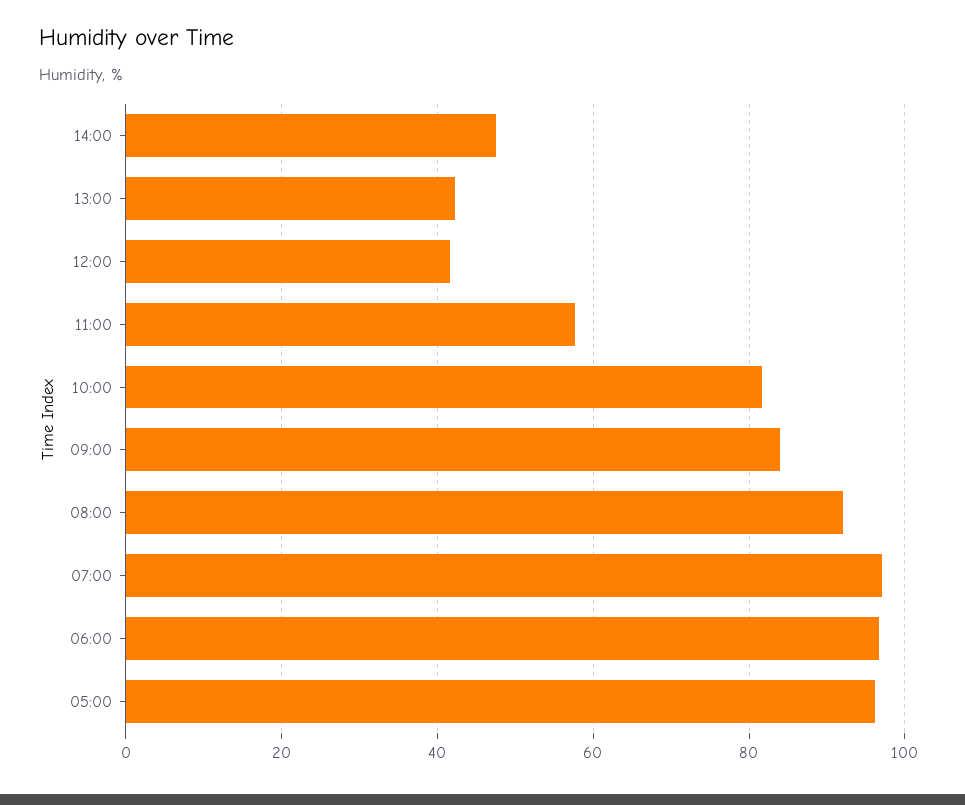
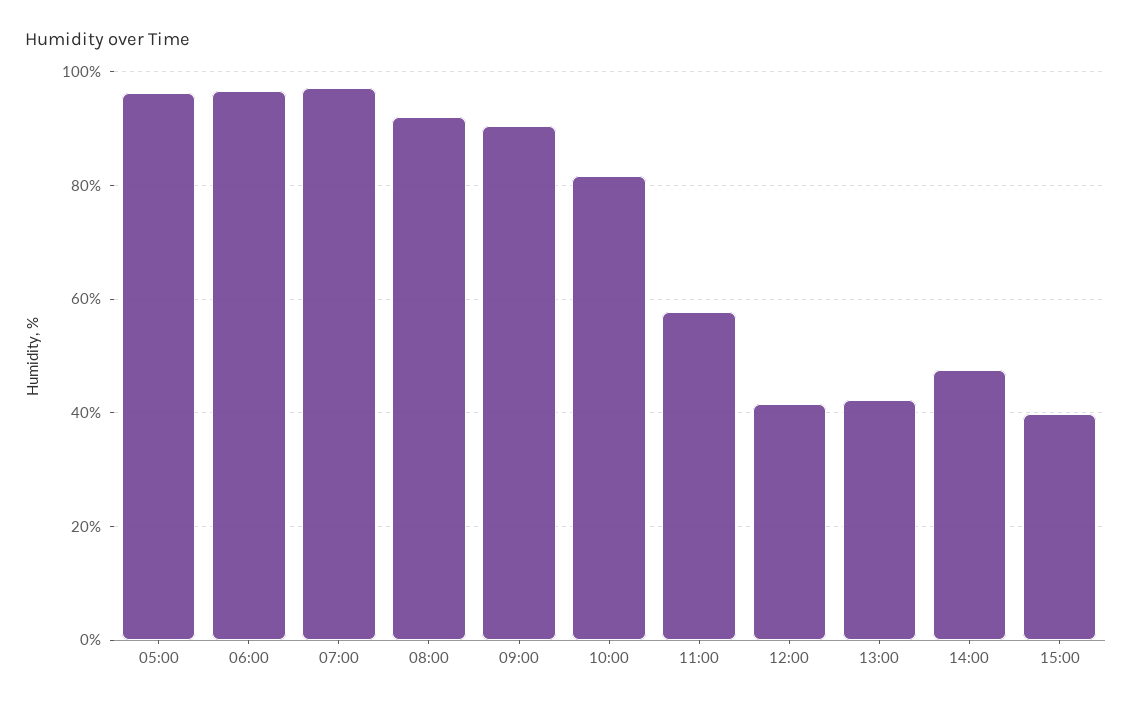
09:00: 84 -> 90
15:00: none -> 40

